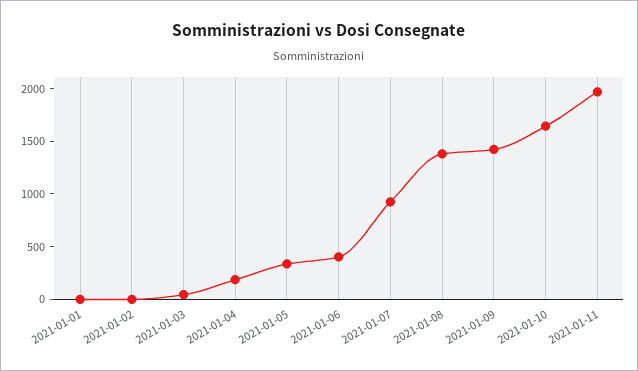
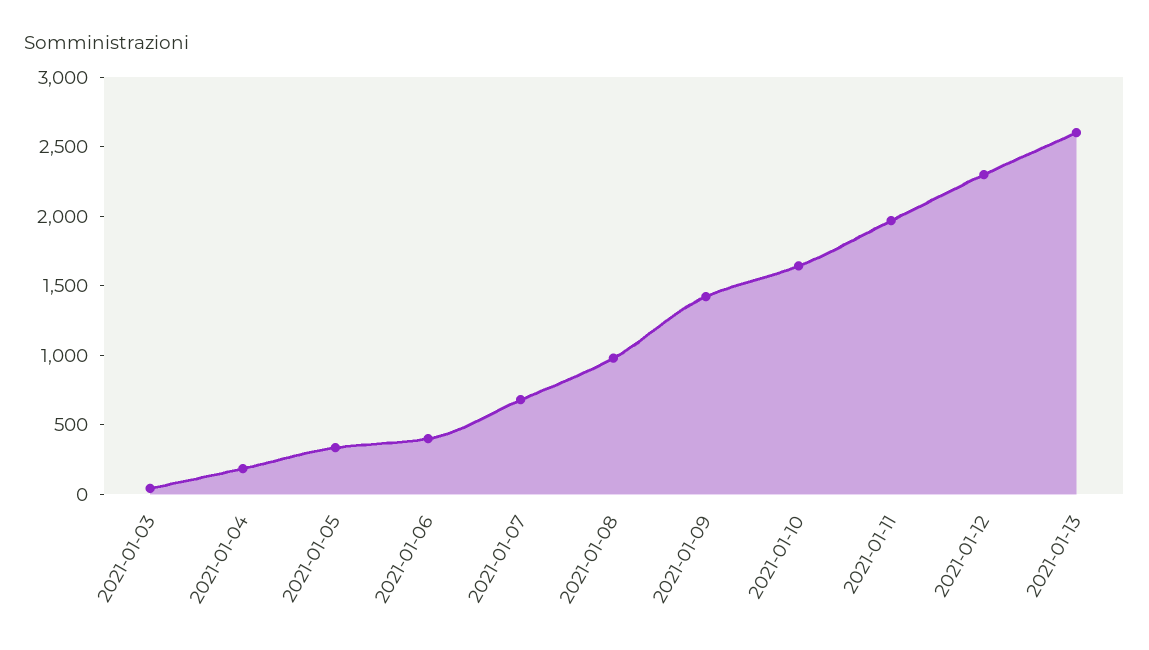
2021-01-01: 0 -> none
2021-01-02: 0 -> none
2021-01-07: 900 -> 700
2021-01-08: 1400 -> 1000
2021-01-12: none -> 2300
2021-01-13: none -> 2600

